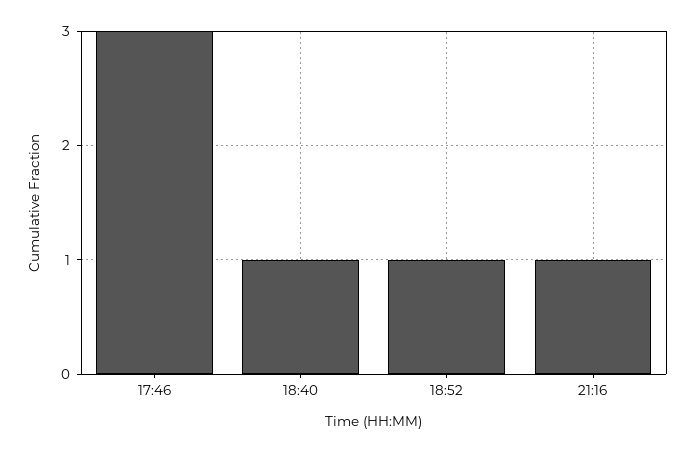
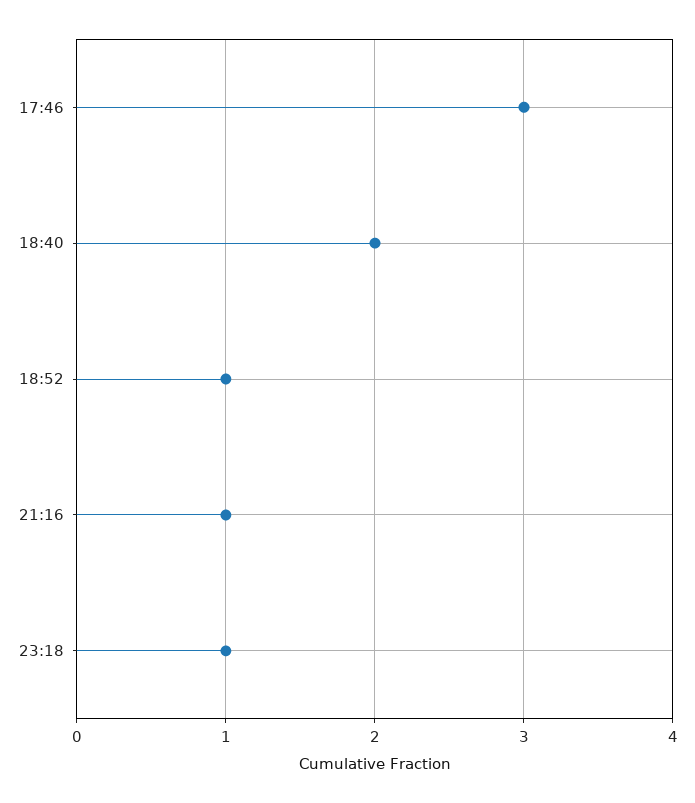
18:40: 1 -> 2
23:18: none -> 1

